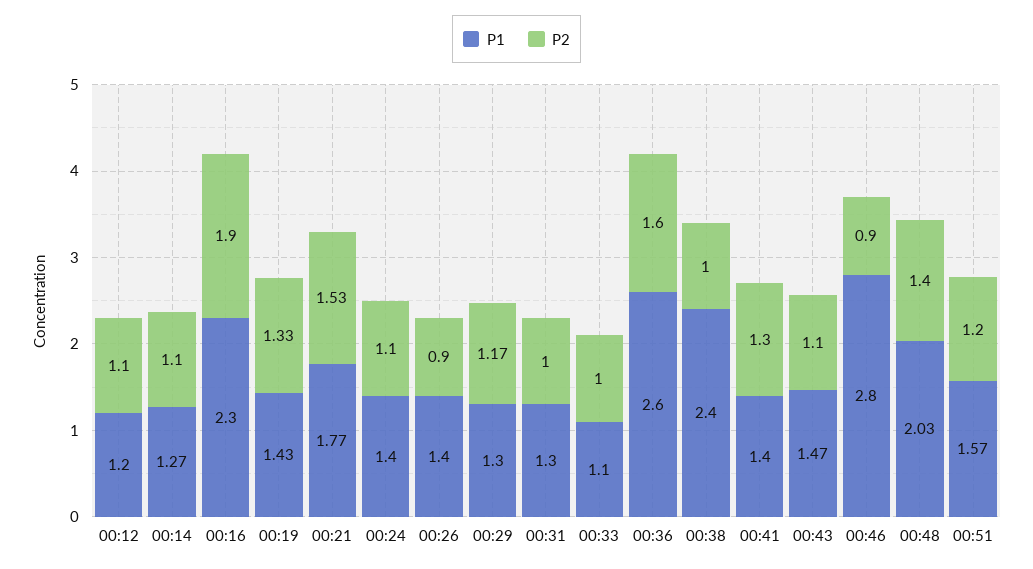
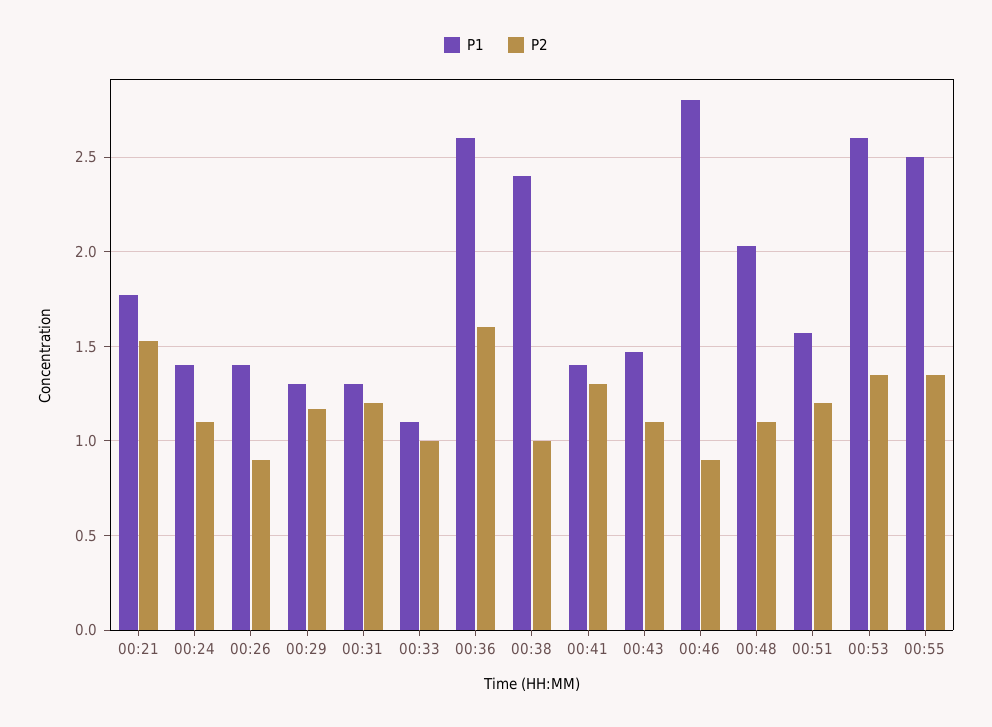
P1, 00:12: 1.2 -> none
P2, 00:12: 1.1 -> none
P1, 00:14: 1.27 -> none
P2, 00:14: 1.1 -> none
P1, 00:16: 2.3 -> none
P2, 00:16: 1.9 -> none
P1, 00:19: 1.43 -> none
P2, 00:19: 1.33 -> none
P2, 00:31: 1 -> 1.2
P2, 00:48: 1.4 -> 1.1
P1, 00:53: none -> 2.6
P2, 00:53: none -> 1.35
P1, 00:55: none -> 2.5
P2, 00:55: none -> 1.35

